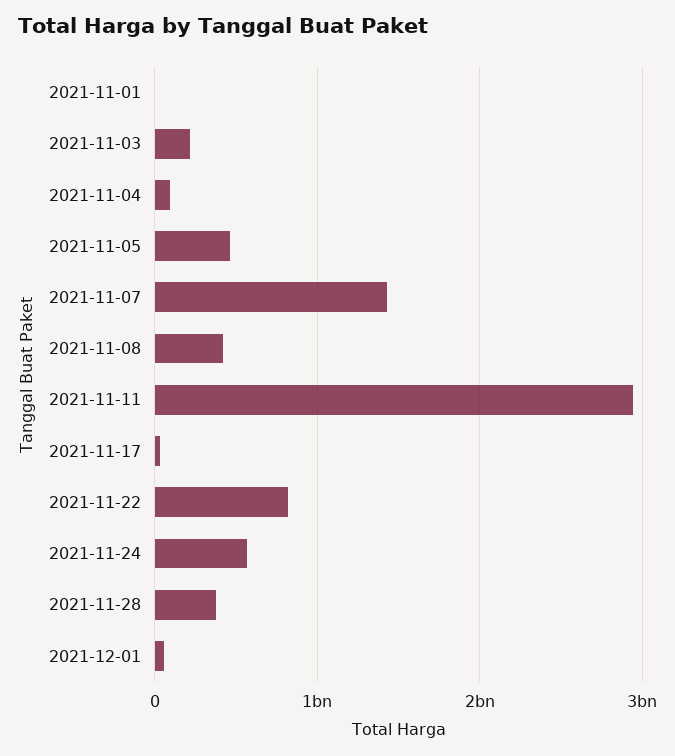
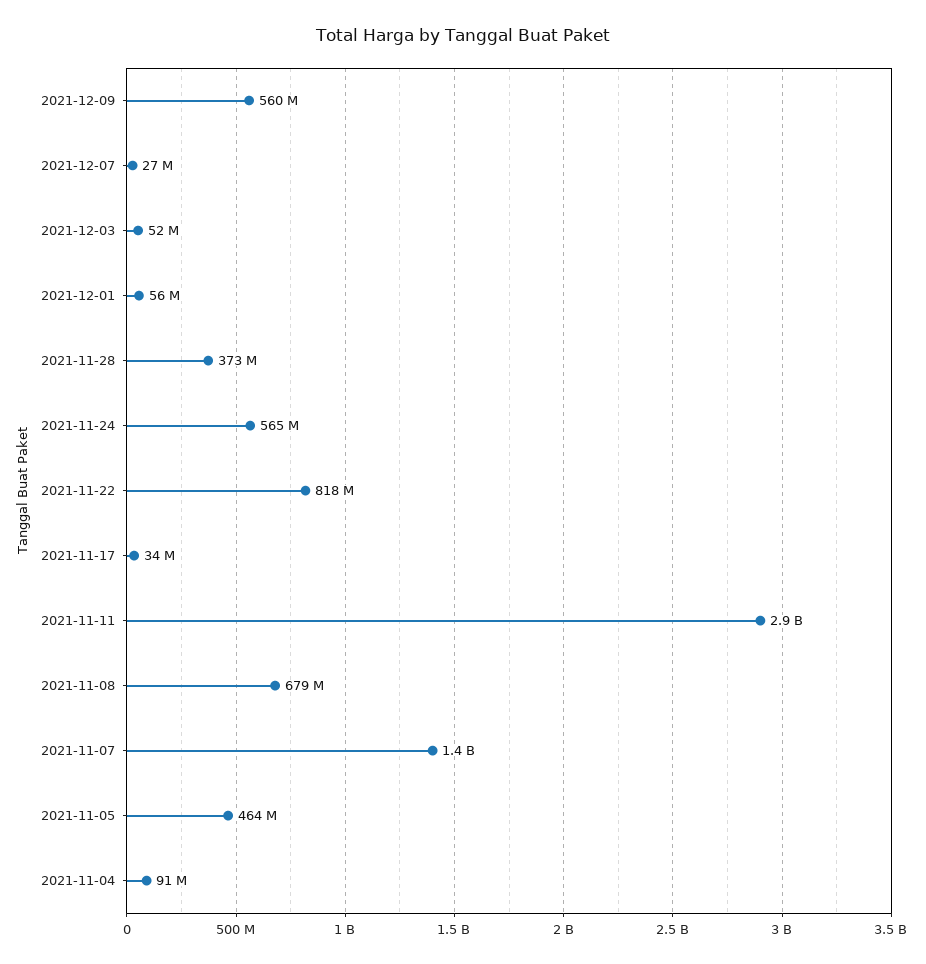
2021-11-01: 0 -> none
2021-11-03: 200000000 -> none
2021-11-08: 400000000 -> 679000000
2021-12-09: none -> 560000000
2021-12-07: none -> 27000000
2021-12-03: none -> 52000000

